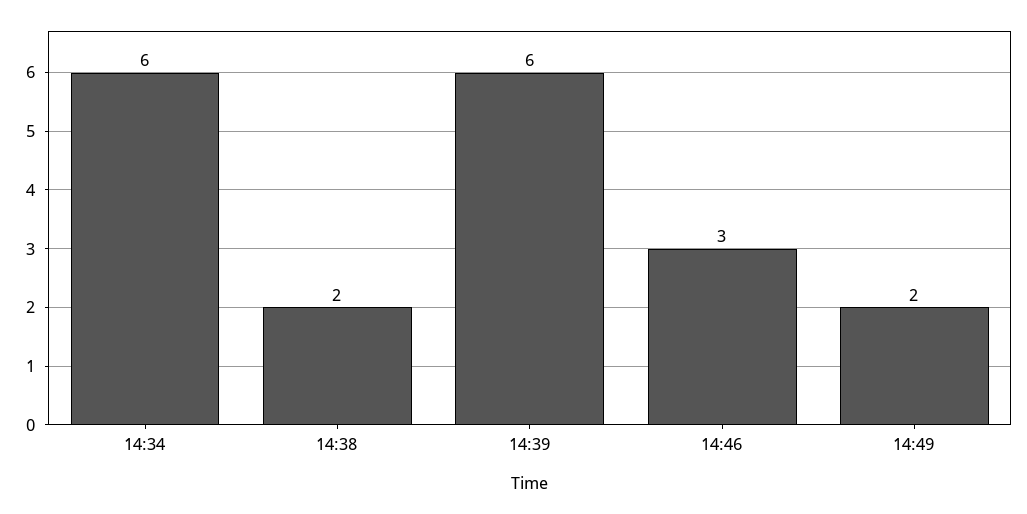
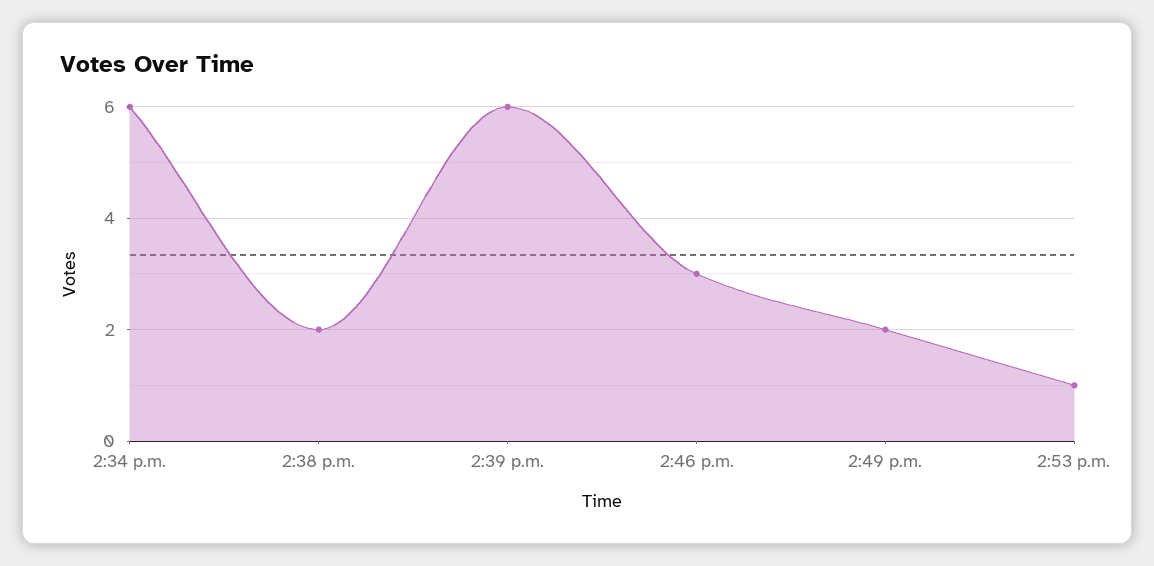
2:53 p.m.: none -> 1

